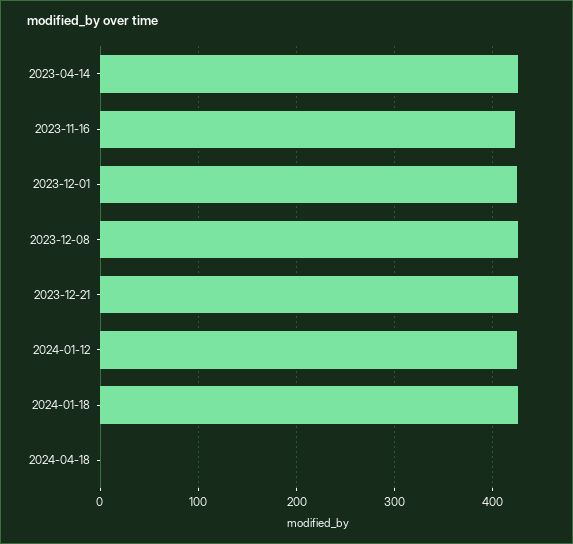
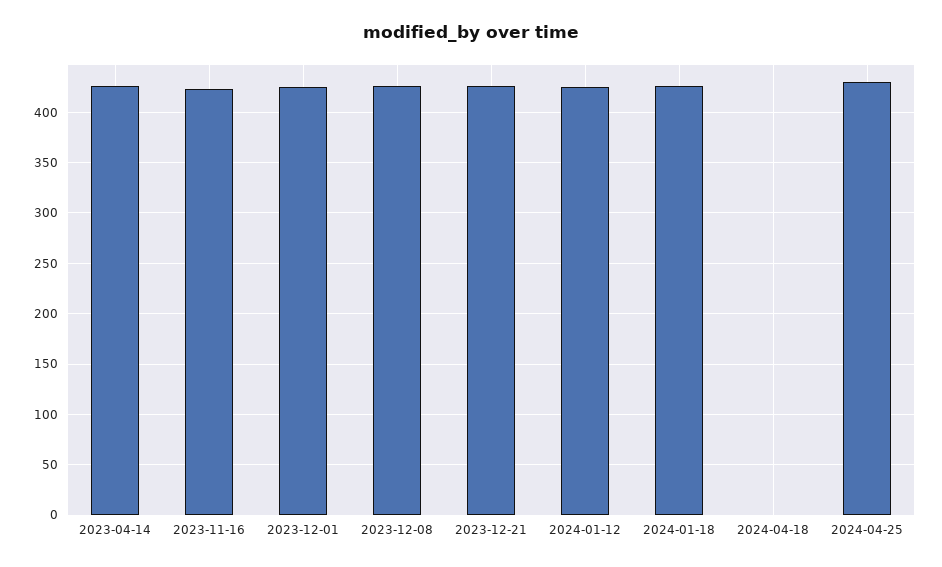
2024-04-25: none -> 430

